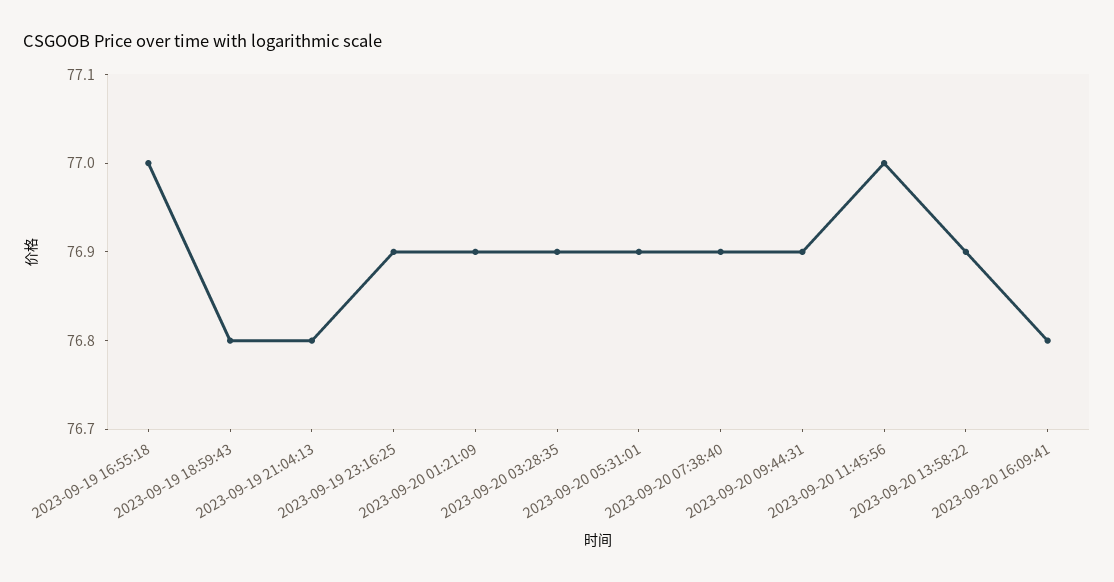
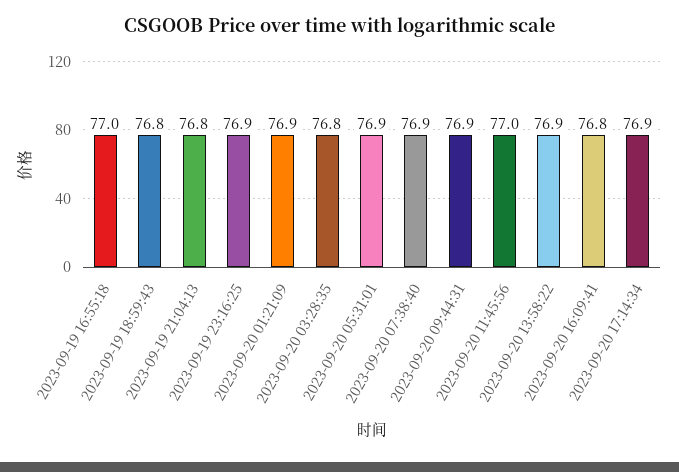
2023-09-20 03:28:35: 76.9 -> 76.8
2023-09-20 17:14:34: none -> 76.9

